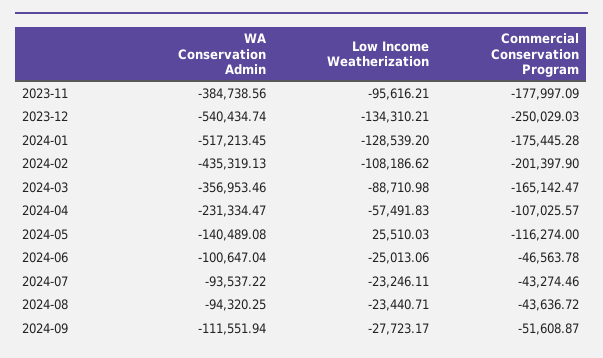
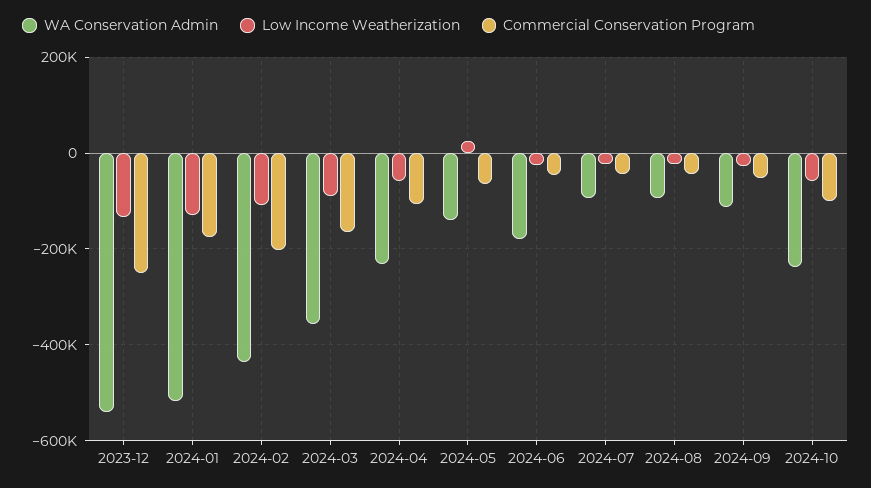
WA Conservation Admin, 2023-11: -384738.56 -> none
Low Income Weatherization, 2023-11: -95616.21 -> none
Commercial Conservation Program, 2023-11: -177997.09 -> none
Commercial Conservation Program, 2024-05: -116274 -> -60000
WA Conservation Admin, 2024-06: -100647.04 -> -180000
WA Conservation Admin, 2024-10: none -> -240000
Low Income Weatherization, 2024-10: none -> -60000
Commercial Conservation Program, 2024-10: none -> -100000

